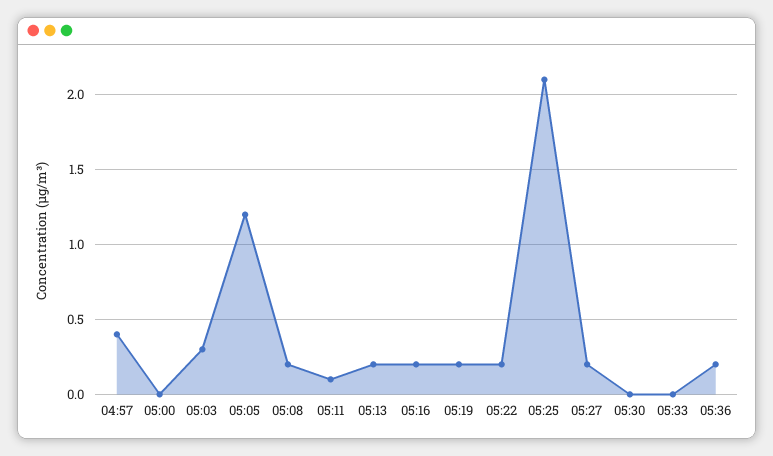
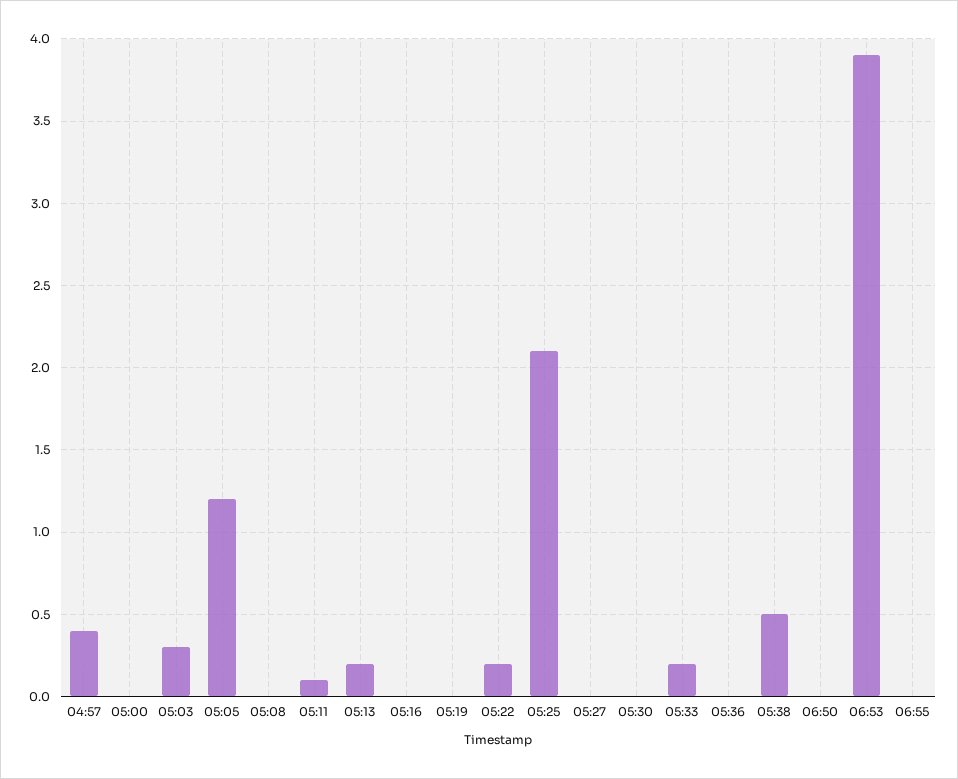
05:08: 0.2 -> 0
05:16: 0.2 -> 0
05:19: 0.2 -> 0
05:27: 0.2 -> 0
05:33: 0 -> 0.2
05:36: 0.2 -> 0
05:38: none -> 0.5
06:50: none -> 0
06:53: none -> 3.9
06:55: none -> 0

